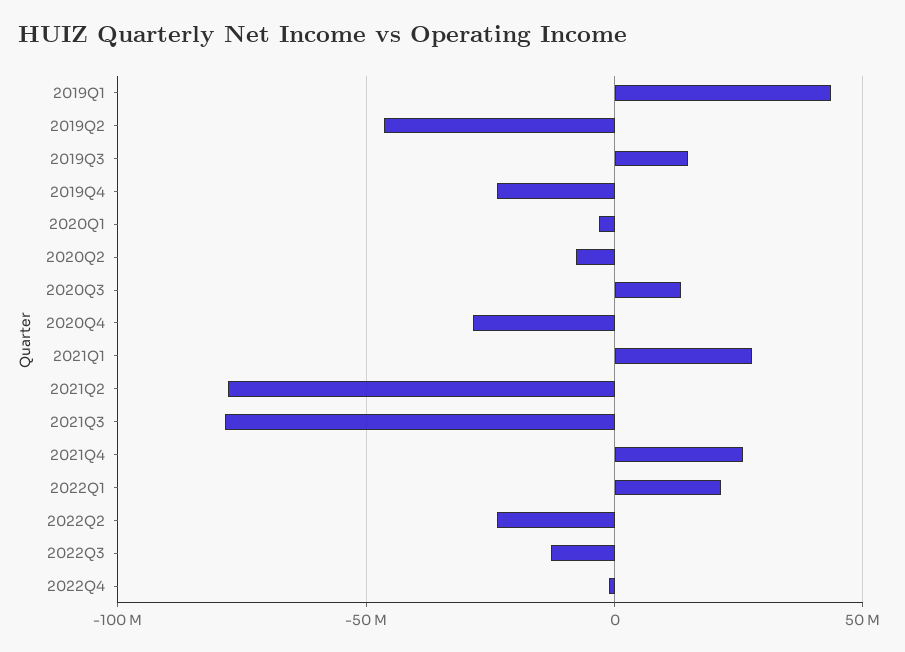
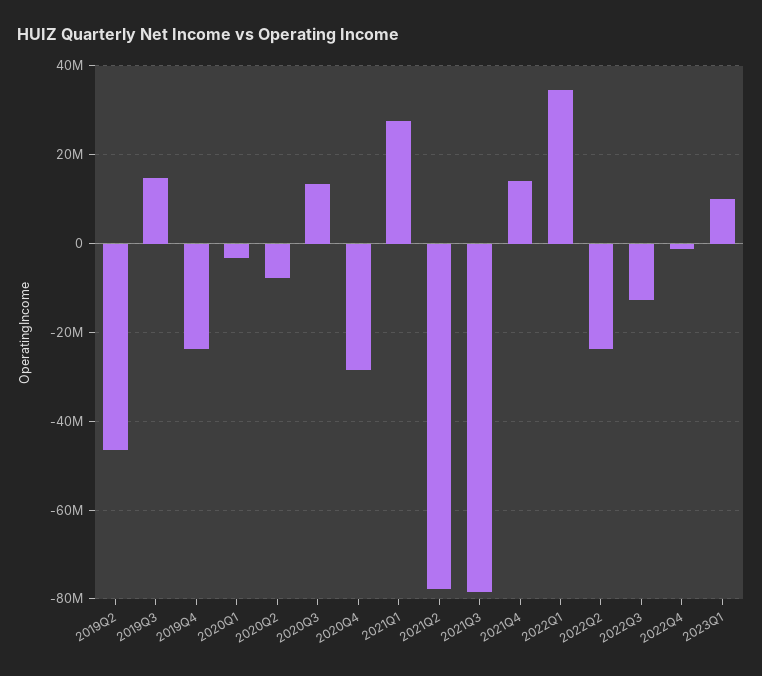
2019Q1: 45000000 -> none
2021Q4: 25000000 -> 14000000
2022Q1: 20000000 -> 34000000
2023Q1: none -> 10000000

